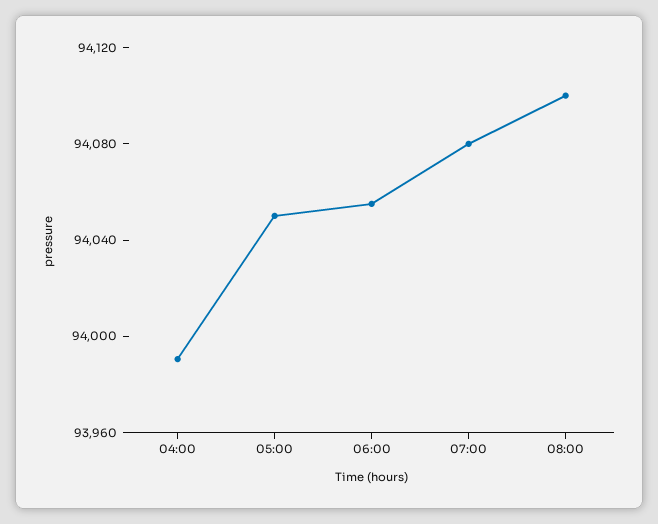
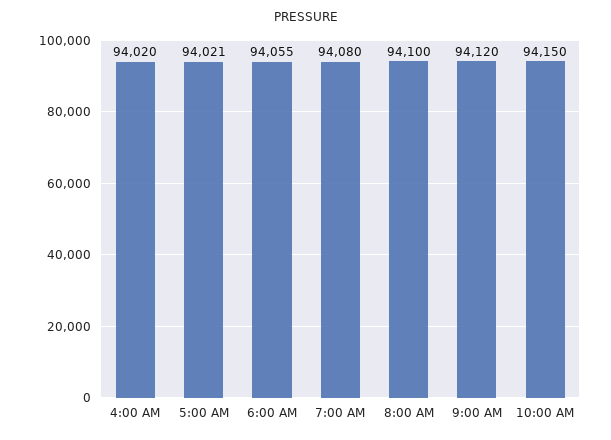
04:00: 93990 -> 94020
05:00: 94050 -> 94021
9:00 AM: none -> 94120
10:00 AM: none -> 94150

